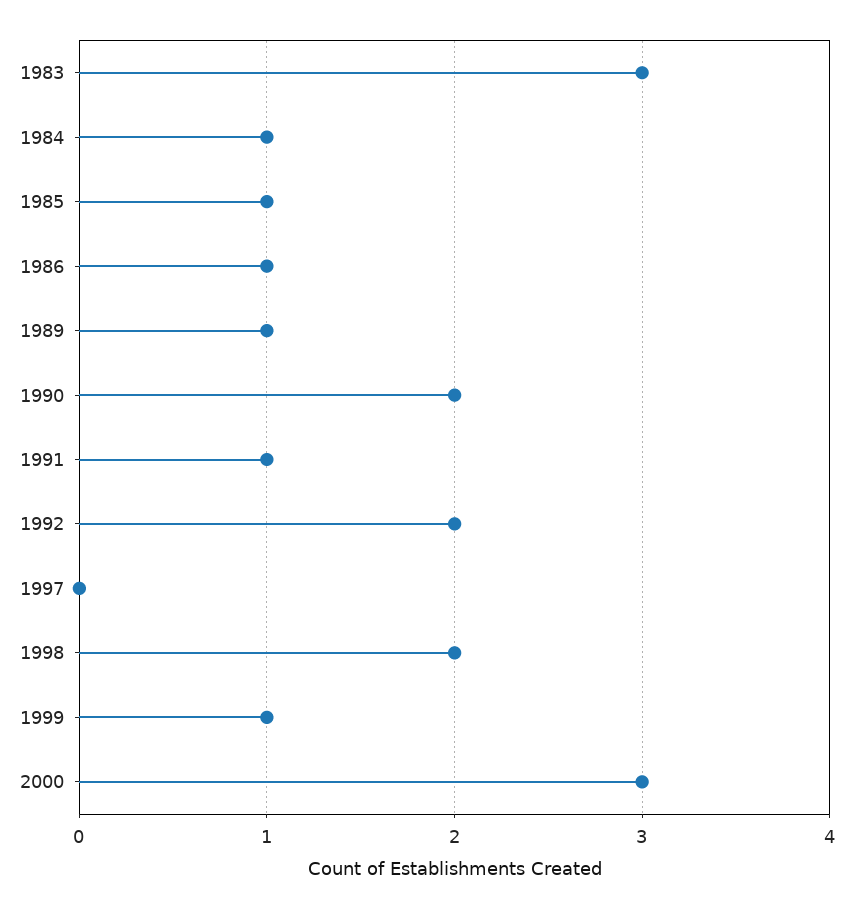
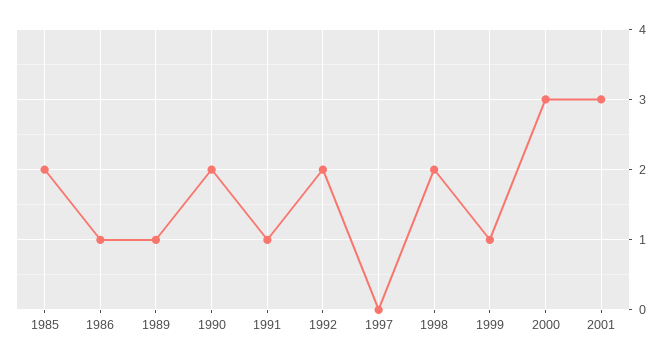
1983: 3 -> none
1984: 1 -> none
1985: 1 -> 2
2001: none -> 3

